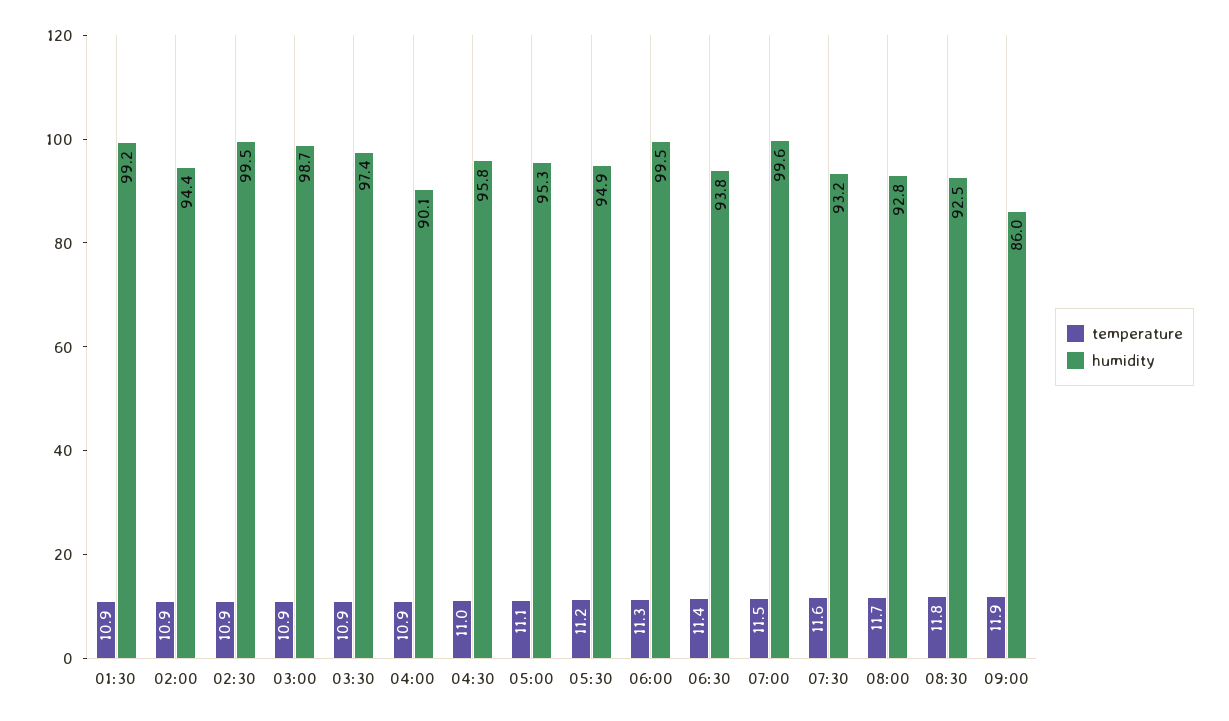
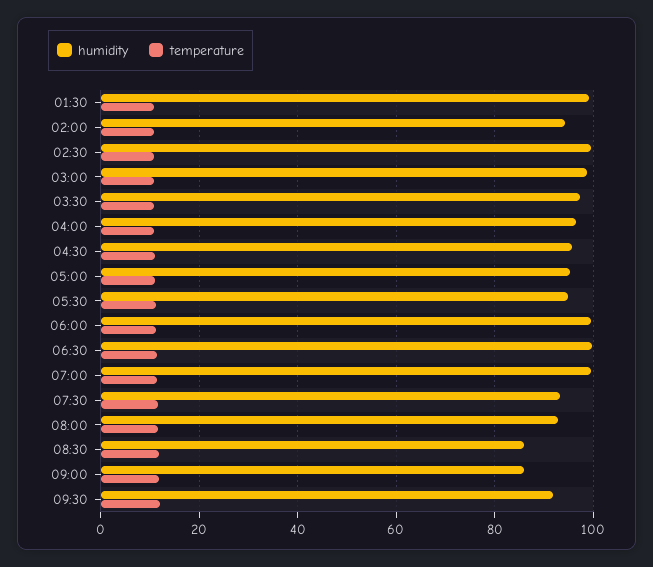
humidity, 04:00: 90.1 -> 96
humidity, 06:30: 93.8 -> 100
humidity, 08:30: 92.5 -> 86
humidity, 09:30: none -> 92
temperature, 09:30: none -> 12

